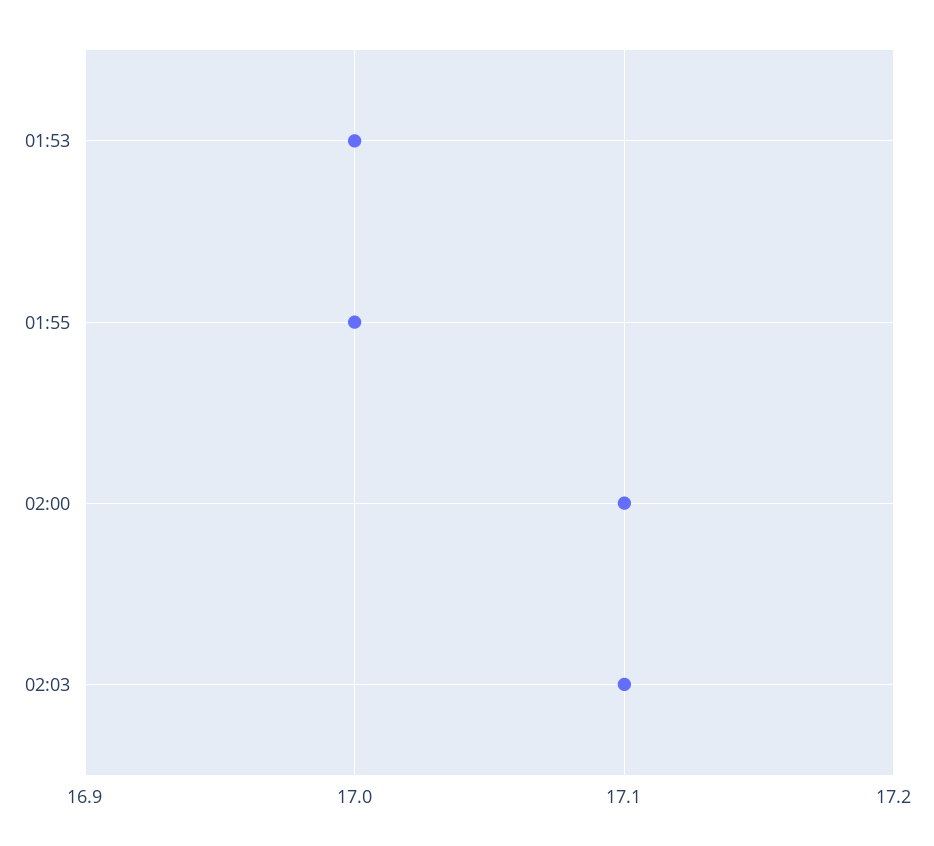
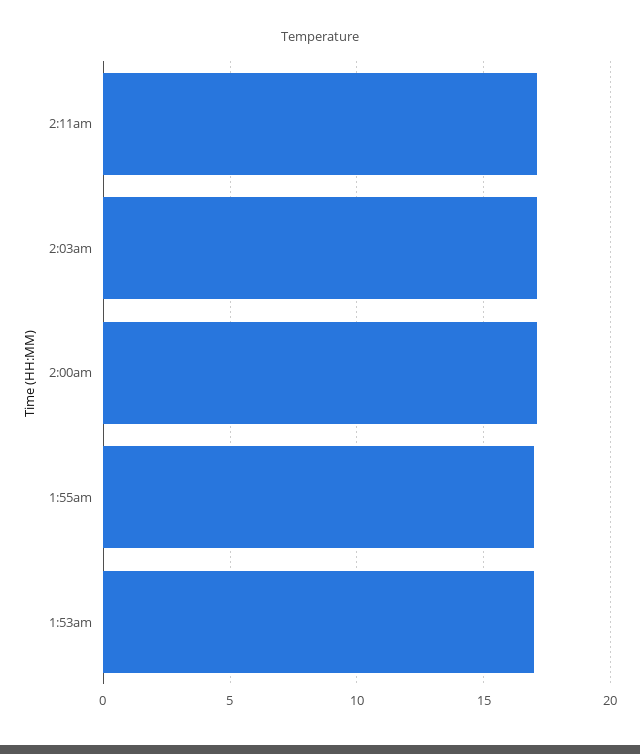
2:11am: none -> 17

